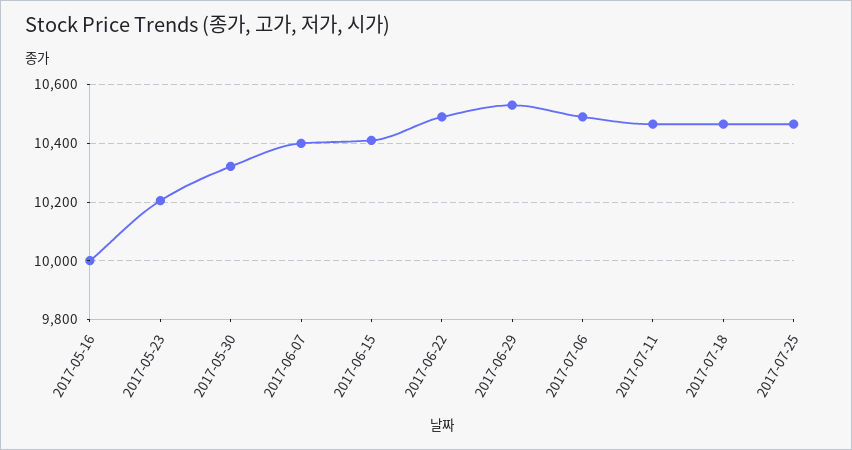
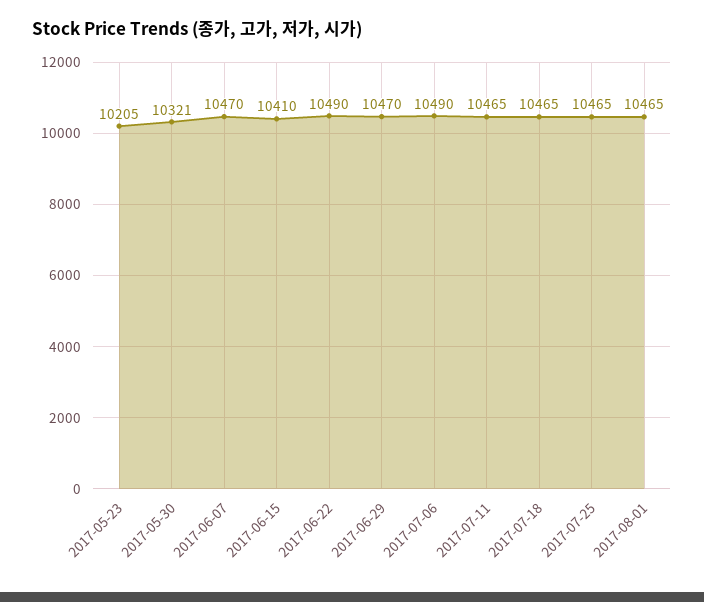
2017-05-16: 10000 -> none
2017-06-07: 10400 -> 10470
2017-06-29: 10525 -> 10470
2017-08-01: none -> 10465

